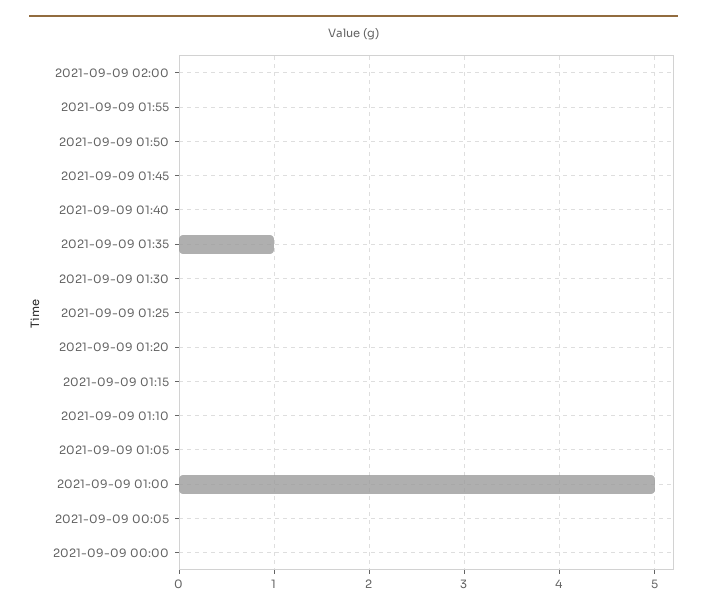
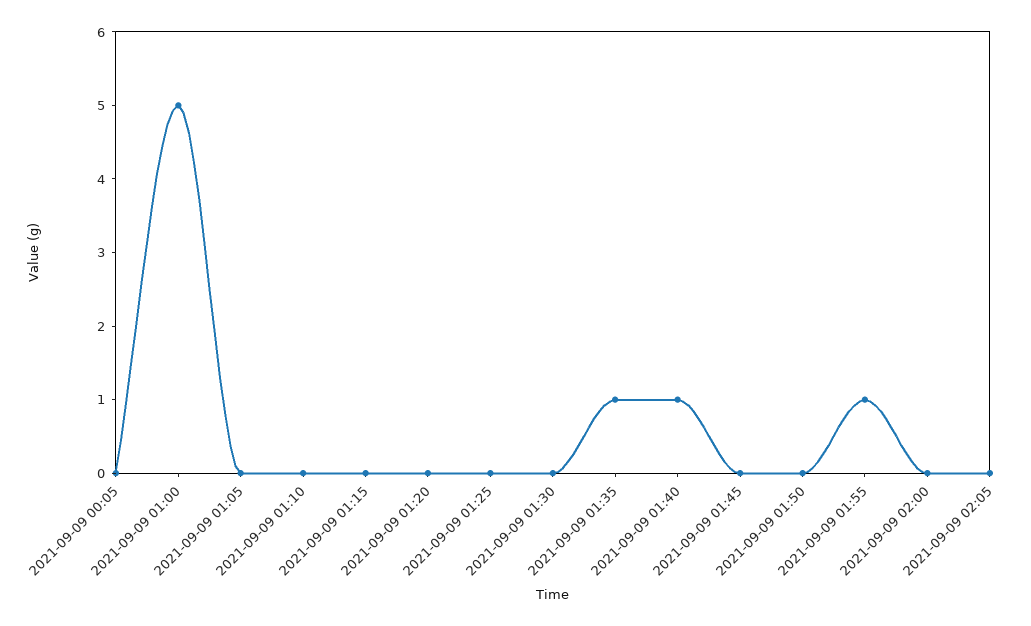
2021-09-09 01:55: 0 -> 1
2021-09-09 01:40: 0 -> 1
2021-09-09 00:00: 0 -> none
2021-09-09 02:05: none -> 0

